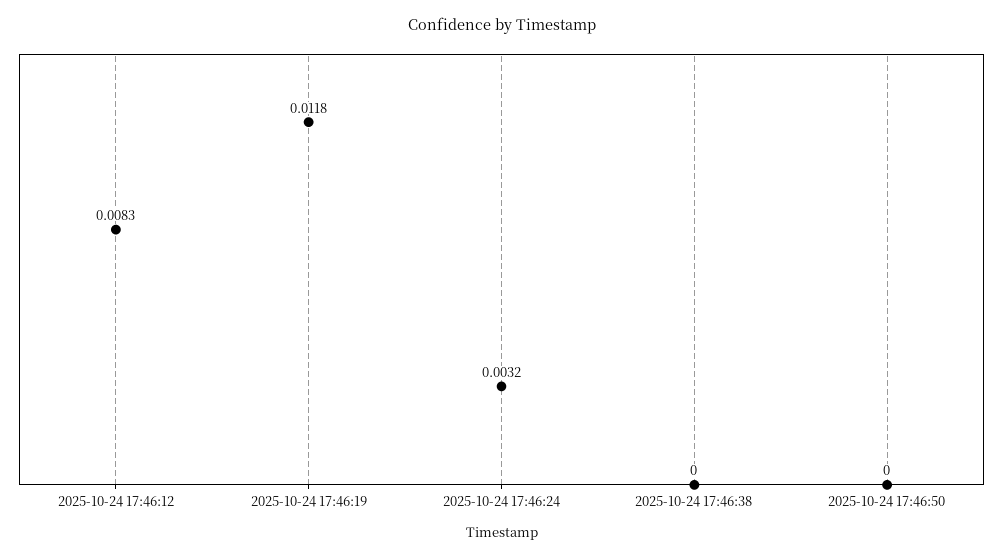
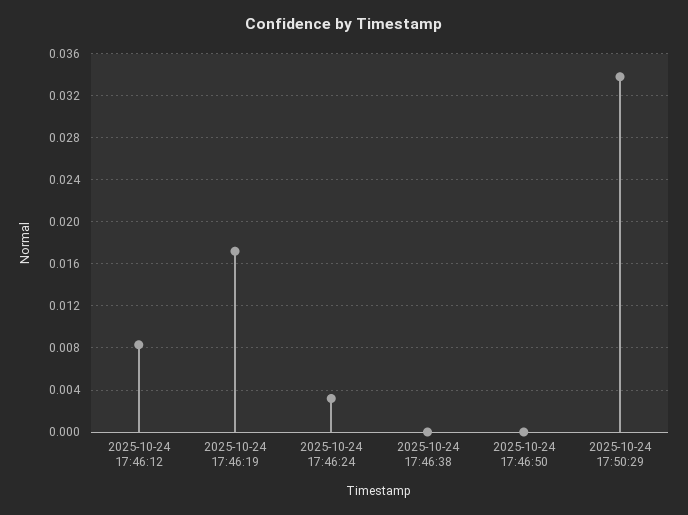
2025-10-24 17:46:19: 0.0118 -> 0.017
2025-10-24 17:50:29: none -> 0.034

